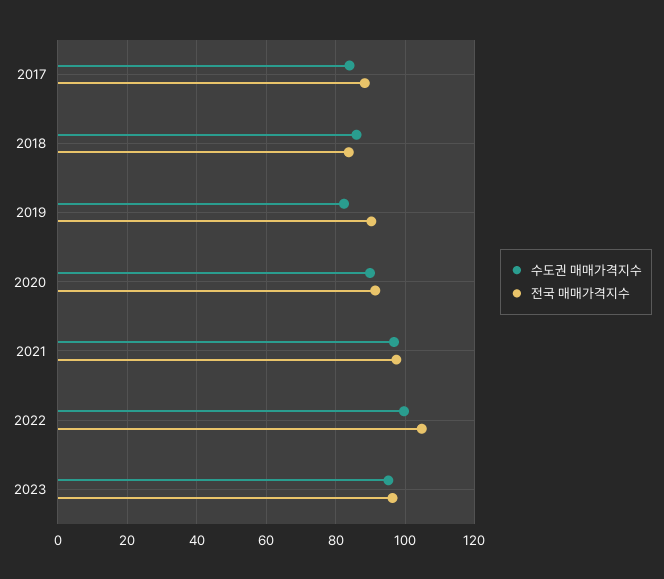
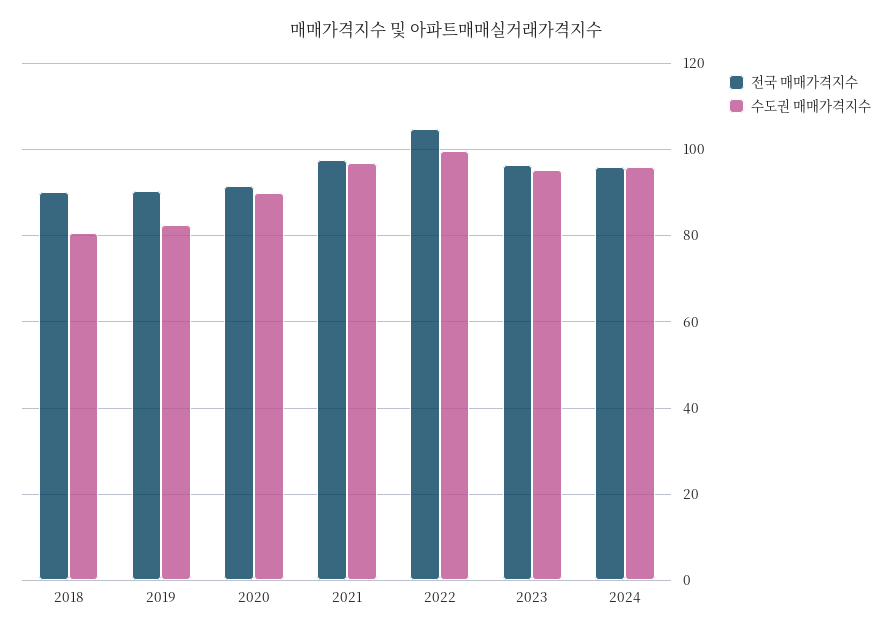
수도권 매매가격지수, 2017: 84 -> none
전국 매매가격지수, 2017: 88 -> none
수도권 매매가격지수, 2018: 86 -> 80
전국 매매가격지수, 2018: 84 -> 90
전국 매매가격지수, 2024: none -> 96
수도권 매매가격지수, 2024: none -> 96

